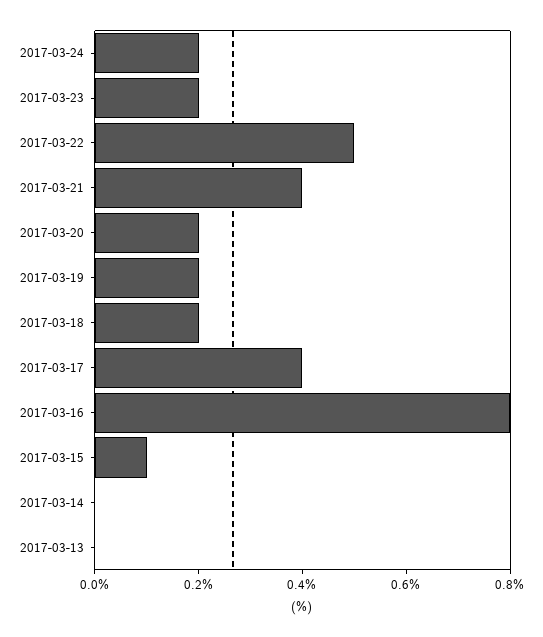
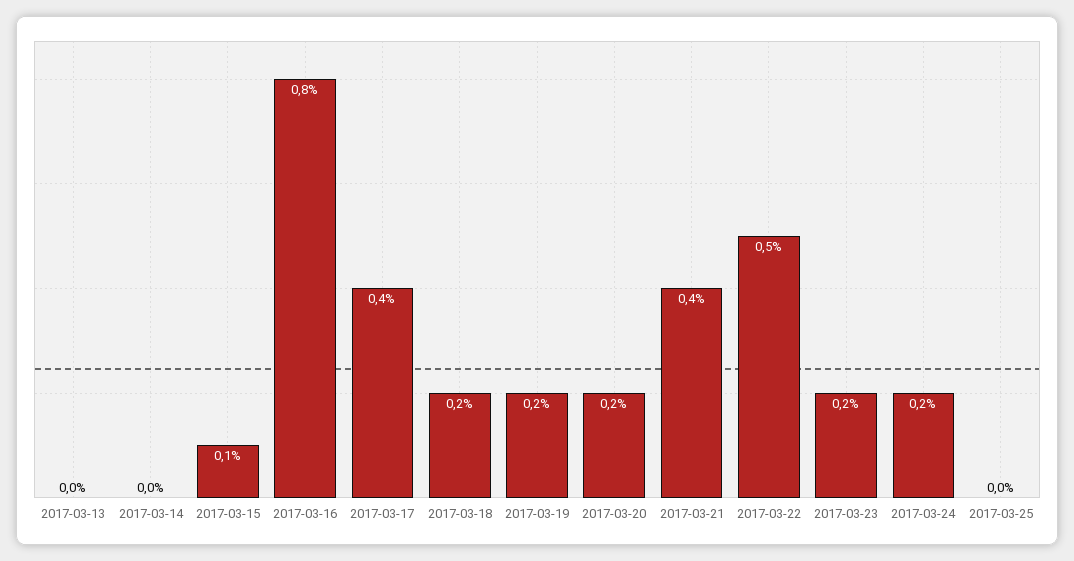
2017-03-25: none -> 0

